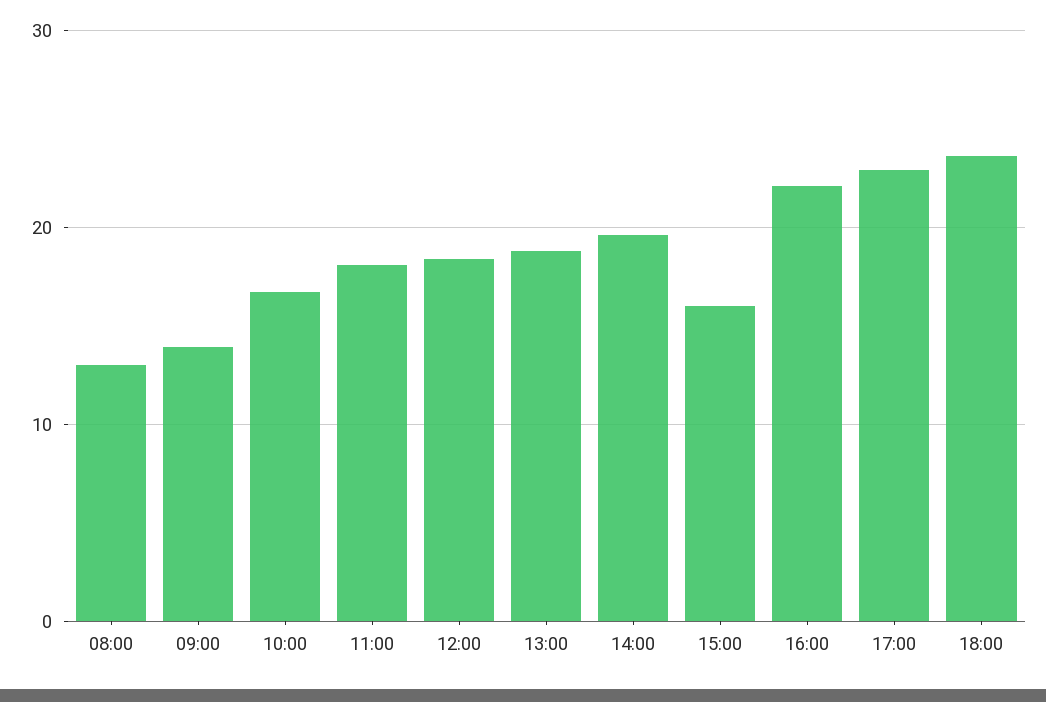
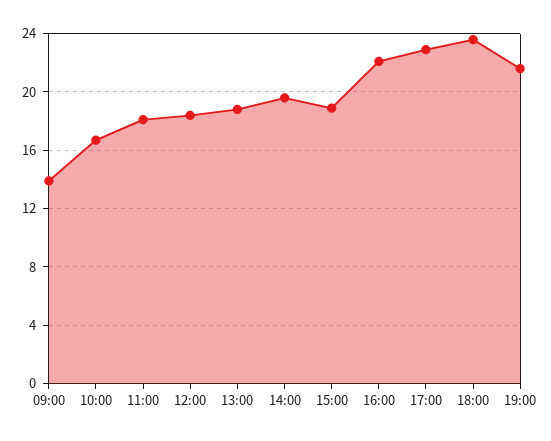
08:00: 13 -> none
15:00: 16 -> 19
19:00: none -> 21.5

